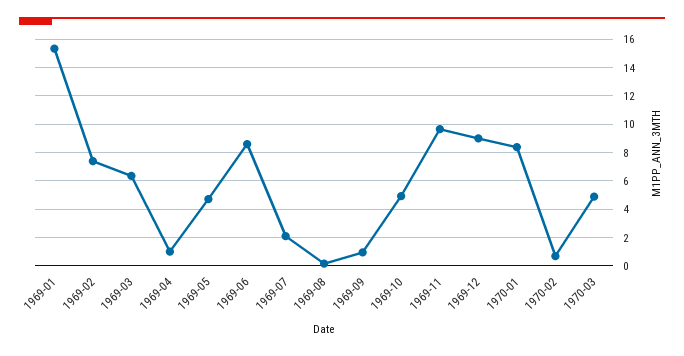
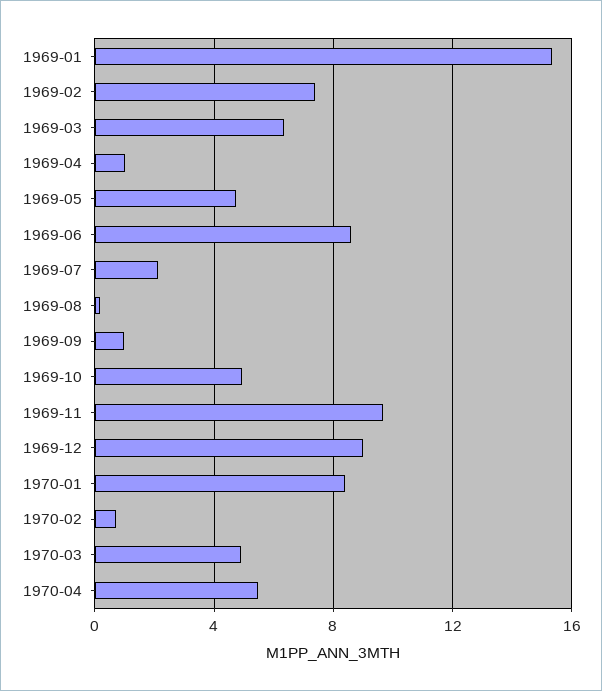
1970-04: none -> 5.5

